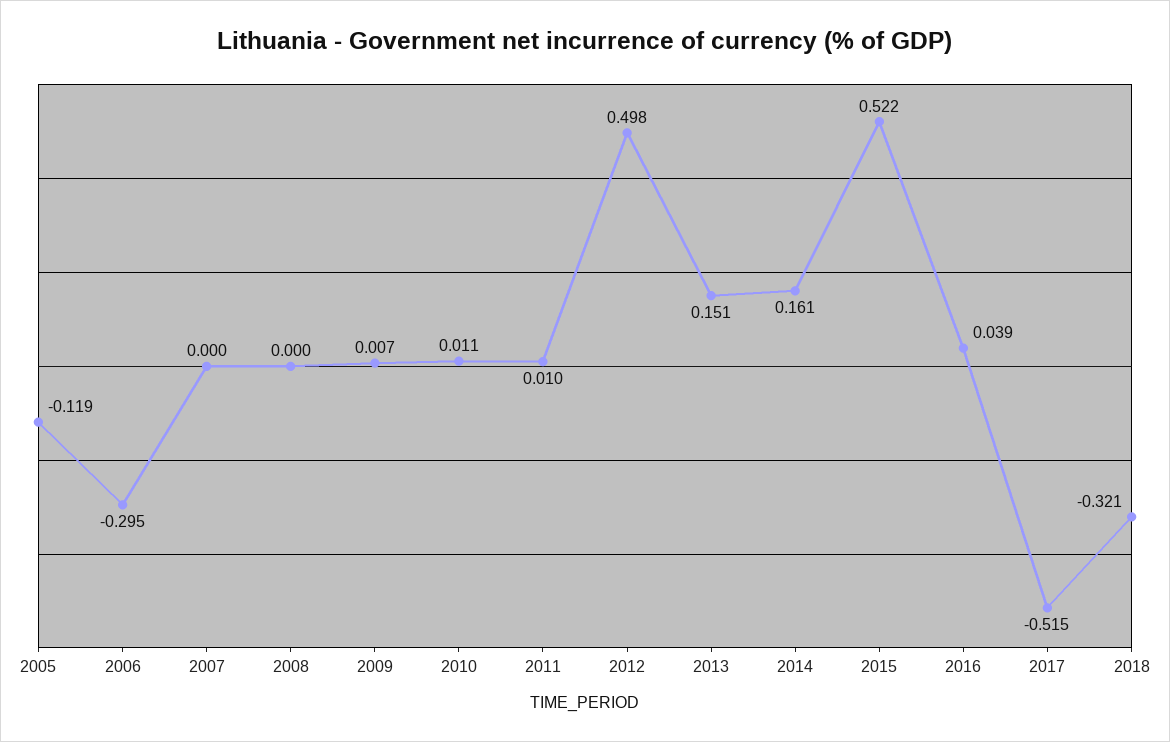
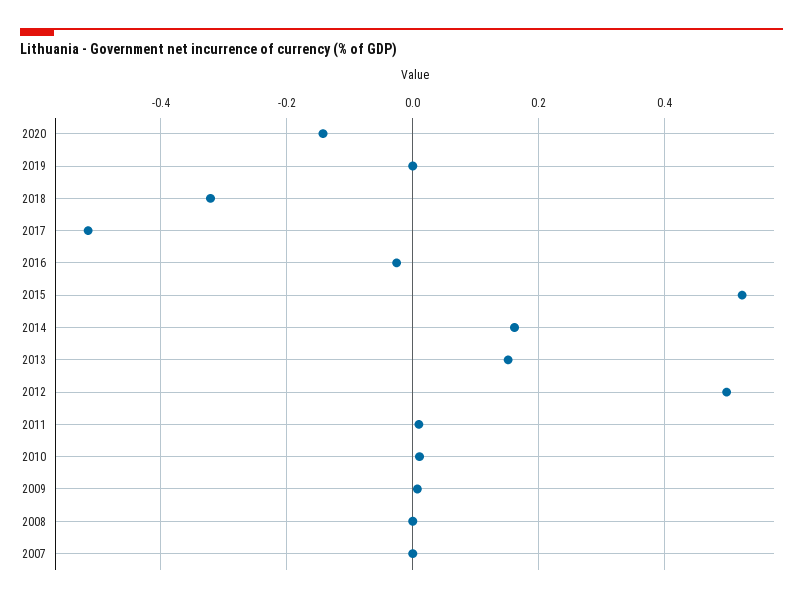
2005: -0.119 -> none
2006: -0.295 -> none
2016: 0.039 -> -0.02
2020: none -> -0.14
2019: none -> 0

